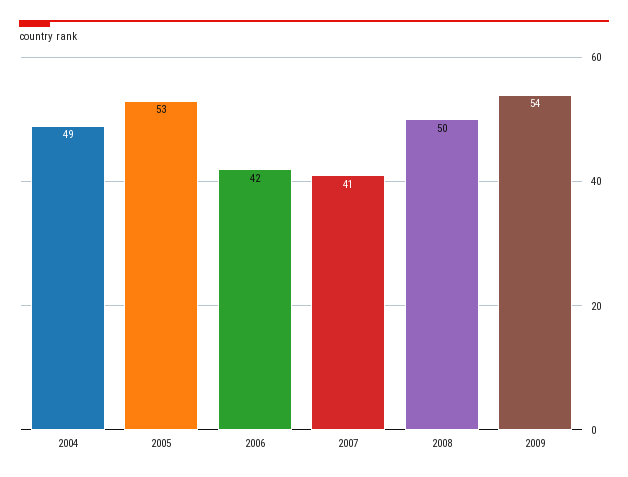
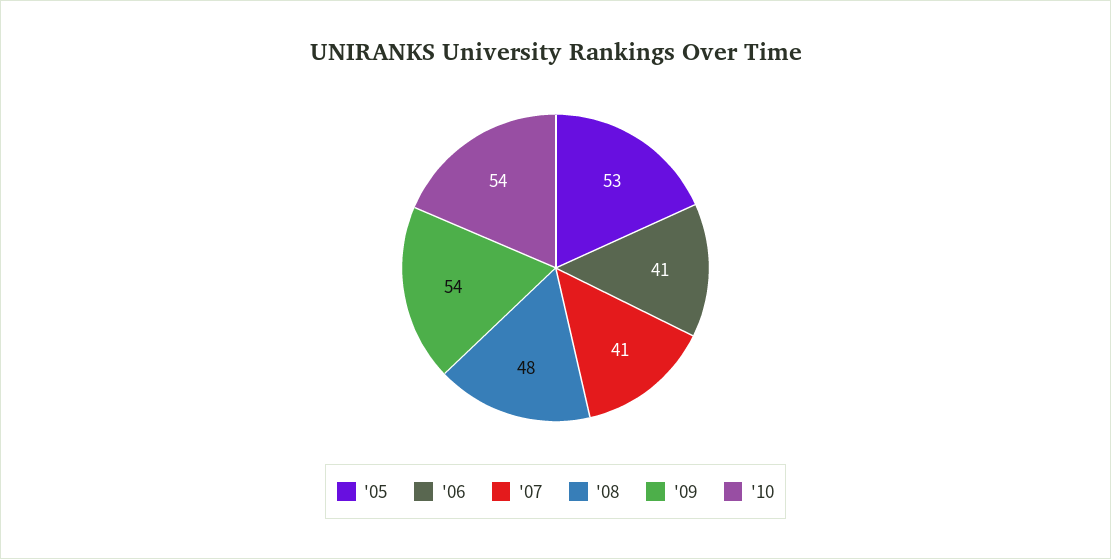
2004: 49 -> none
2006: 42 -> 41
2008: 50 -> 48
'10: none -> 54

